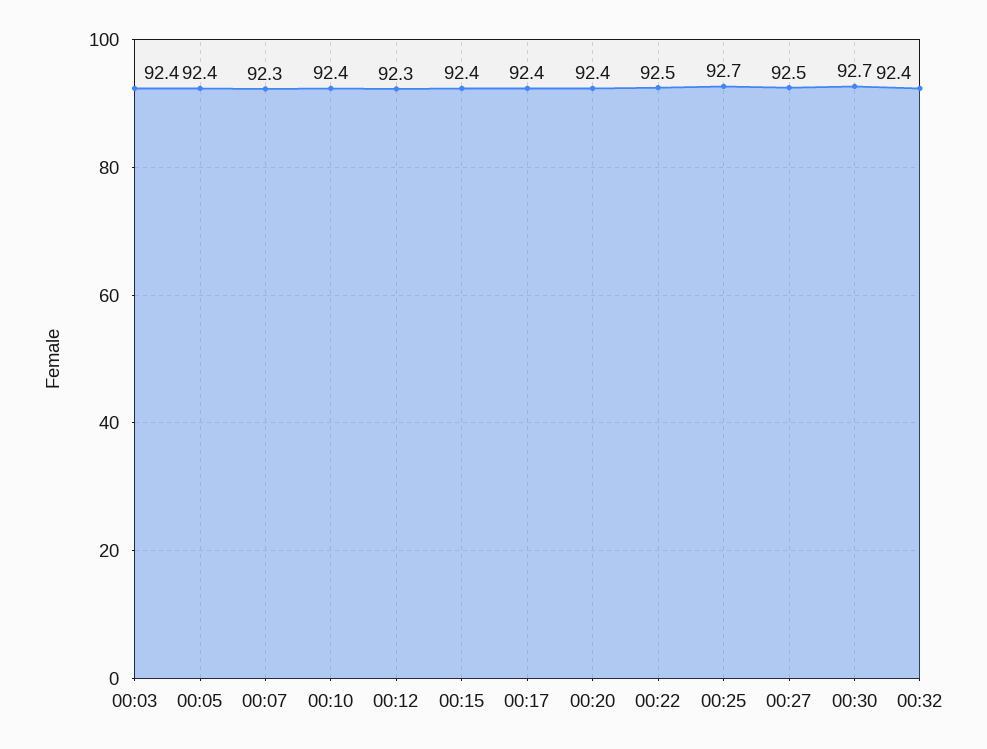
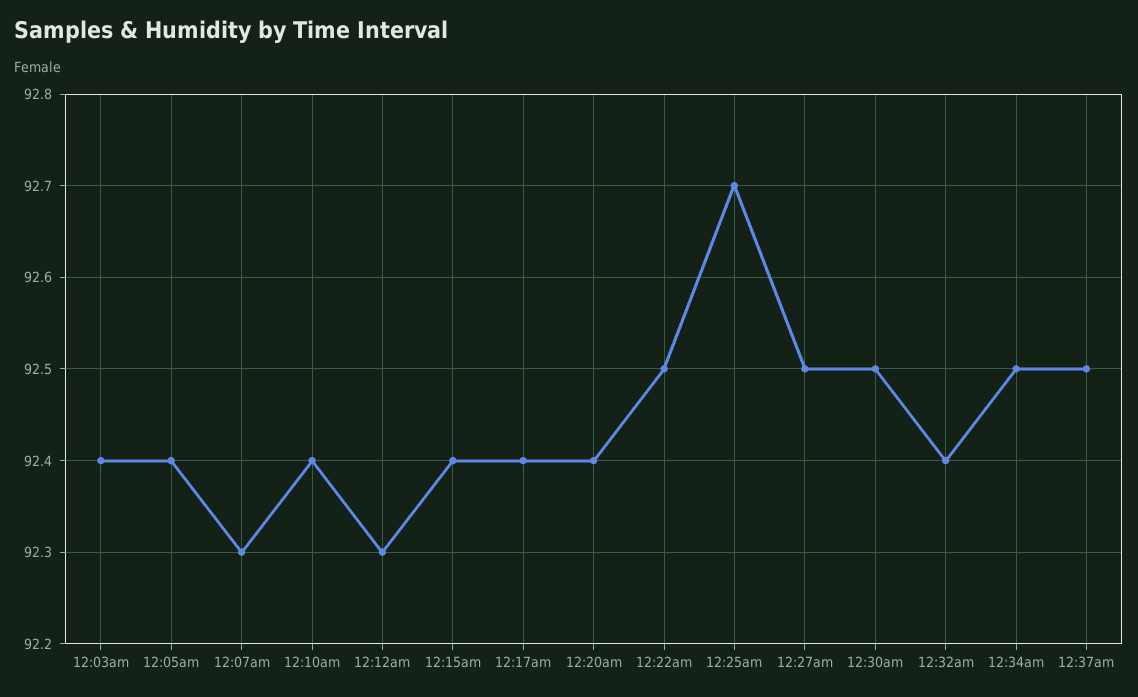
00:30: 92.7 -> 92.5
12:34am: none -> 92.5
12:37am: none -> 92.5

